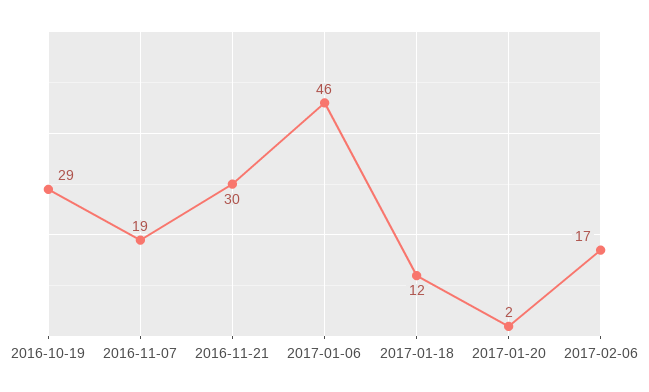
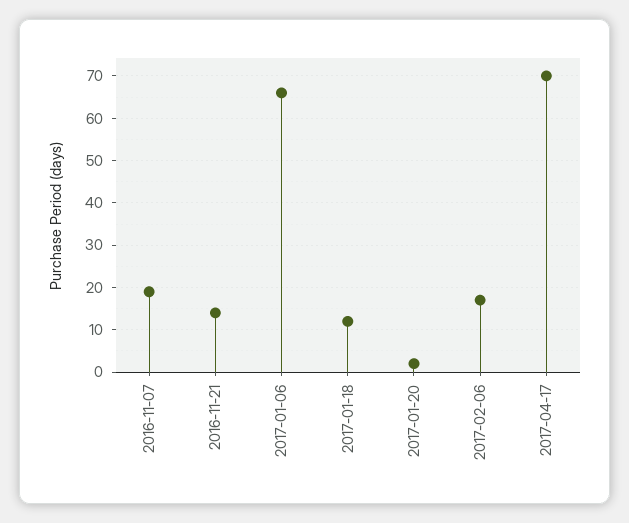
2016-10-19: 29 -> none
2016-11-21: 30 -> 15
2017-01-06: 46 -> 65
2017-04-17: none -> 70

